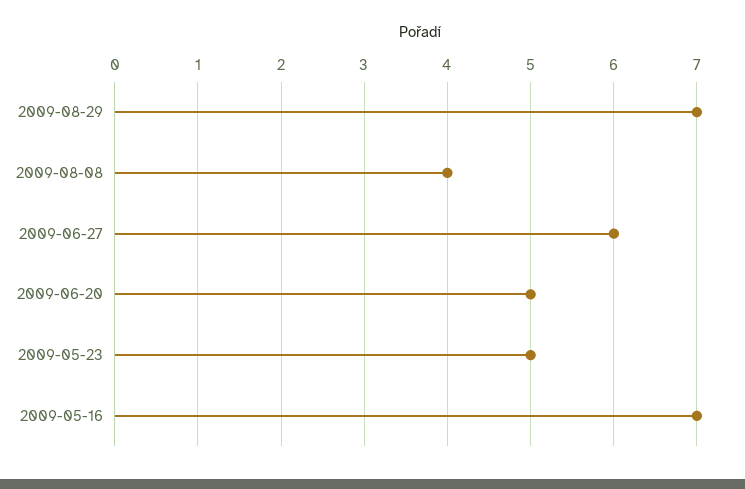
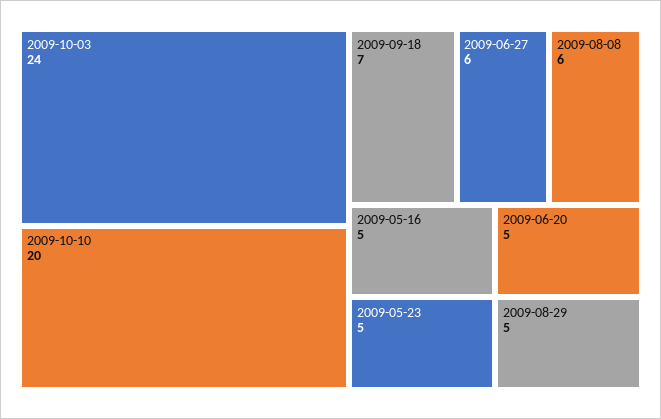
2009-08-29: 7 -> 5
2009-08-08: 4 -> 6
2009-05-16: 7 -> 5
2009-10-03: none -> 24
2009-10-10: none -> 20
2009-09-18: none -> 7

